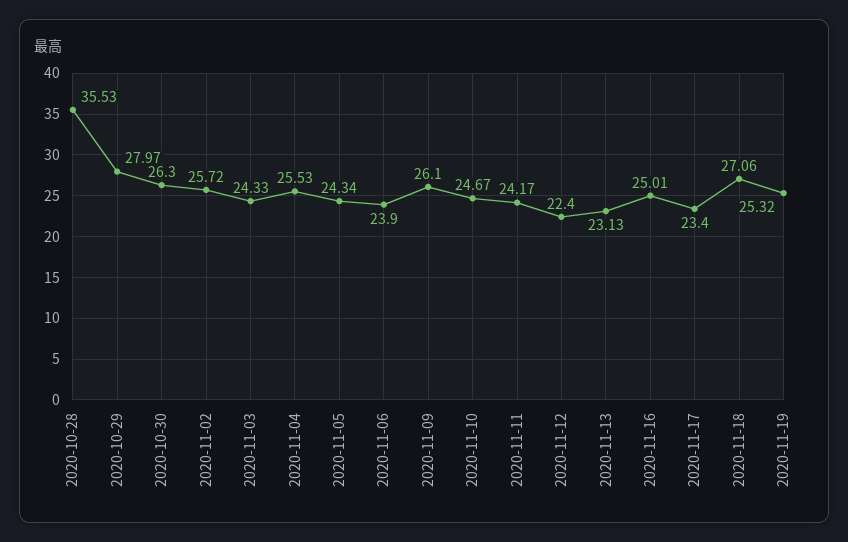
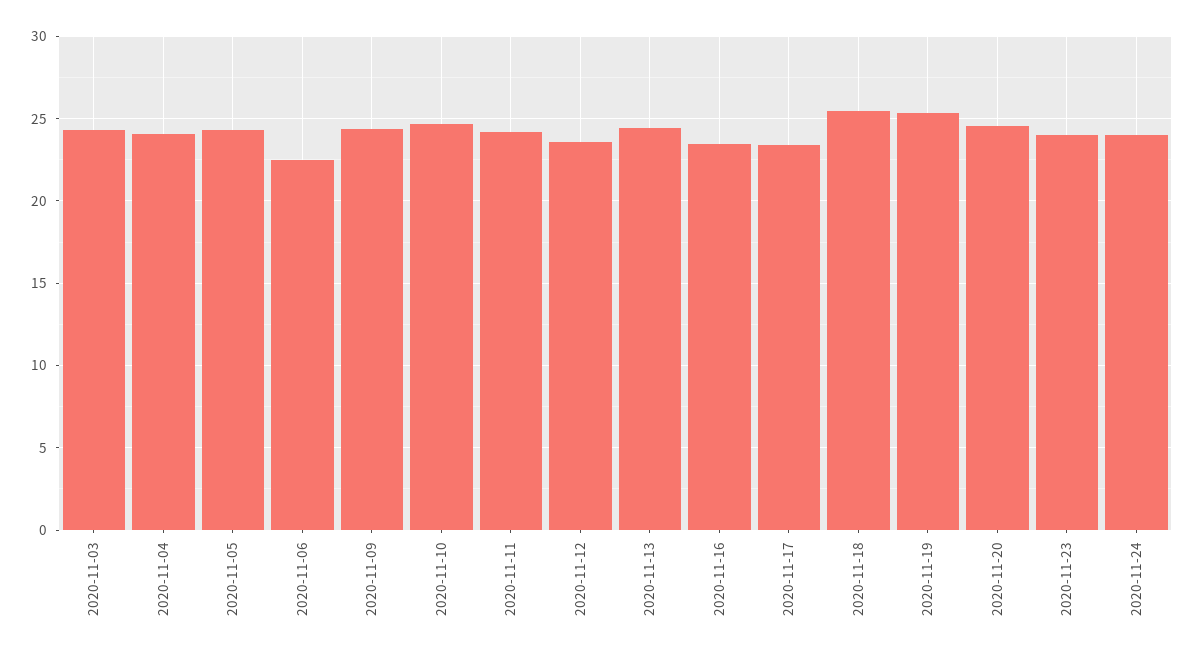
2020-10-28: 35.53 -> none
2020-10-29: 27.97 -> none
2020-10-30: 26.3 -> none
2020-11-02: 25.72 -> none
2020-11-04: 25.53 -> 24
2020-11-06: 23.9 -> 22.5
2020-11-09: 26.1 -> 24.5
2020-11-12: 22.4 -> 23.5
2020-11-13: 23.13 -> 24.5
2020-11-16: 25.01 -> 23.5
2020-11-18: 27.06 -> 25.5
2020-11-20: none -> 24.5
2020-11-23: none -> 24
2020-11-24: none -> 24

